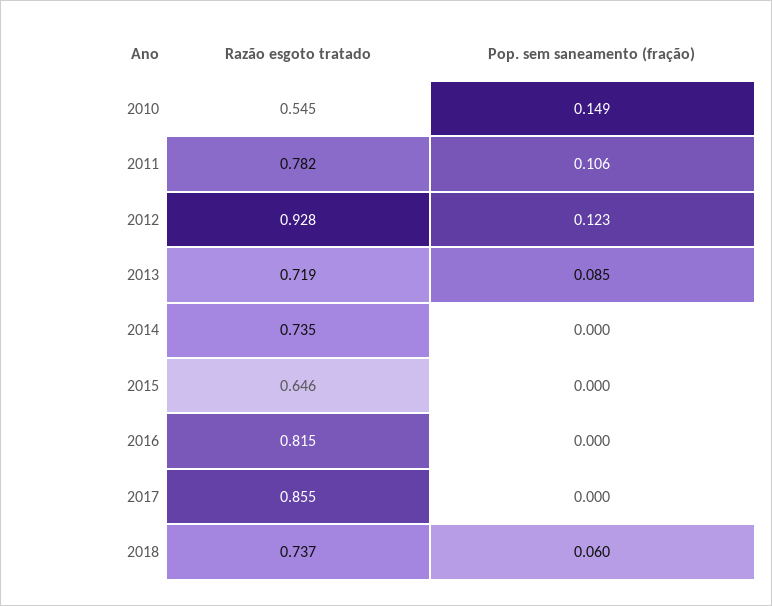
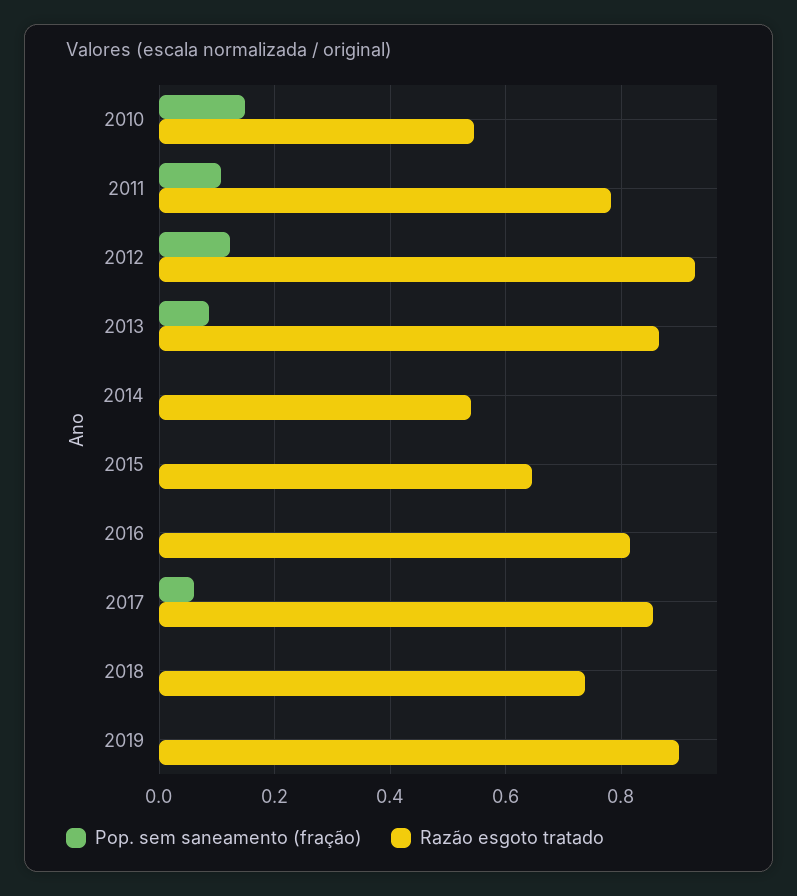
Razão esgoto tratado, 2013: 0.719 -> 0.86
Razão esgoto tratado, 2014: 0.735 -> 0.54
Pop. sem saneamento (fração), 2017: 0 -> 0.06
Pop. sem saneamento (fração), 2018: 0.06 -> 0
Pop. sem saneamento (fração), 2019: none -> 0
Razão esgoto tratado, 2019: none -> 0.9

